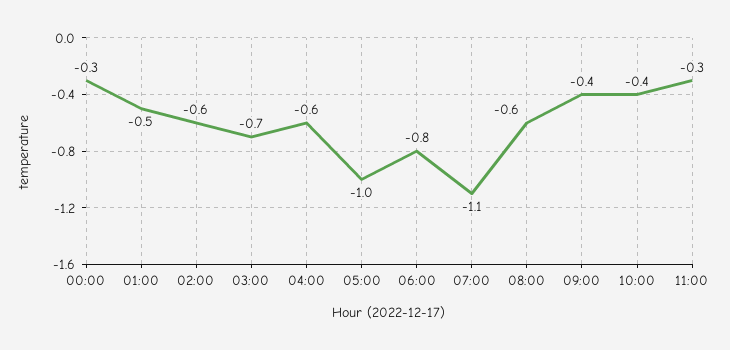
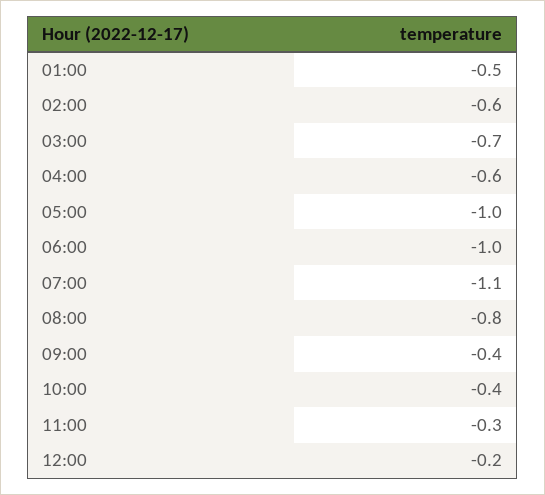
00:00: -0.3 -> none
06:00: -0.8 -> -1
08:00: -0.6 -> -0.8
12:00: none -> -0.2

